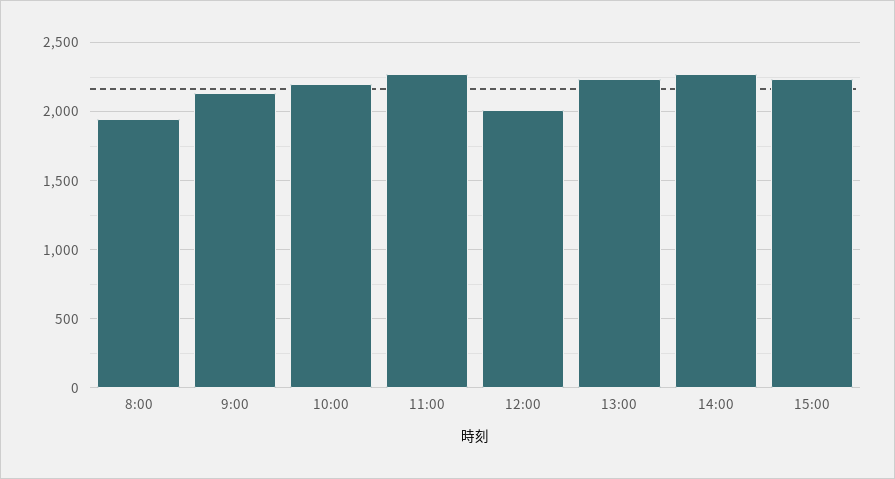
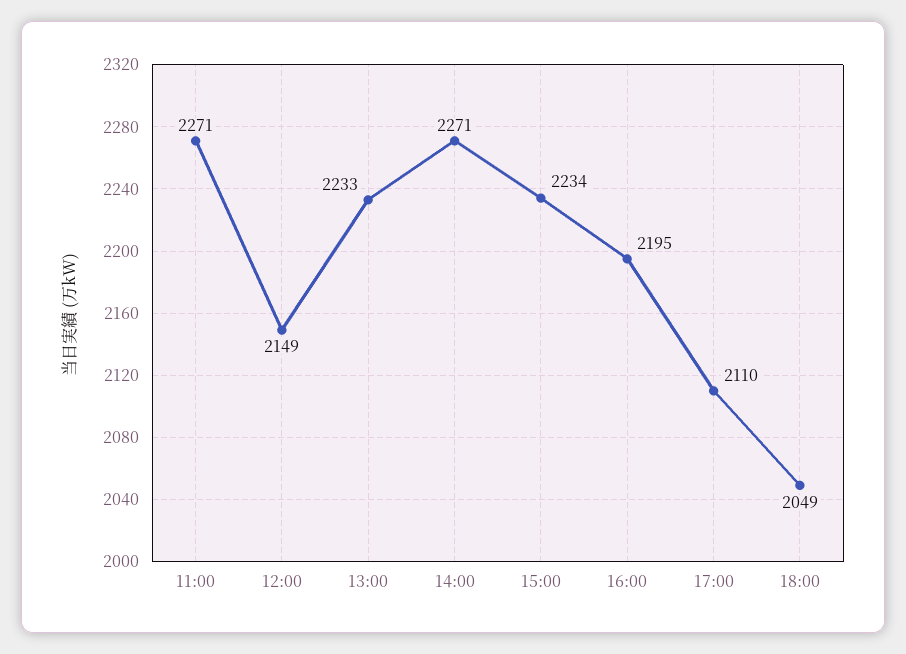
8:00: 1950 -> none
9:00: 2150 -> none
10:00: 2200 -> none
12:00: 2000 -> 2149
16:00: none -> 2195
17:00: none -> 2110
18:00: none -> 2049

